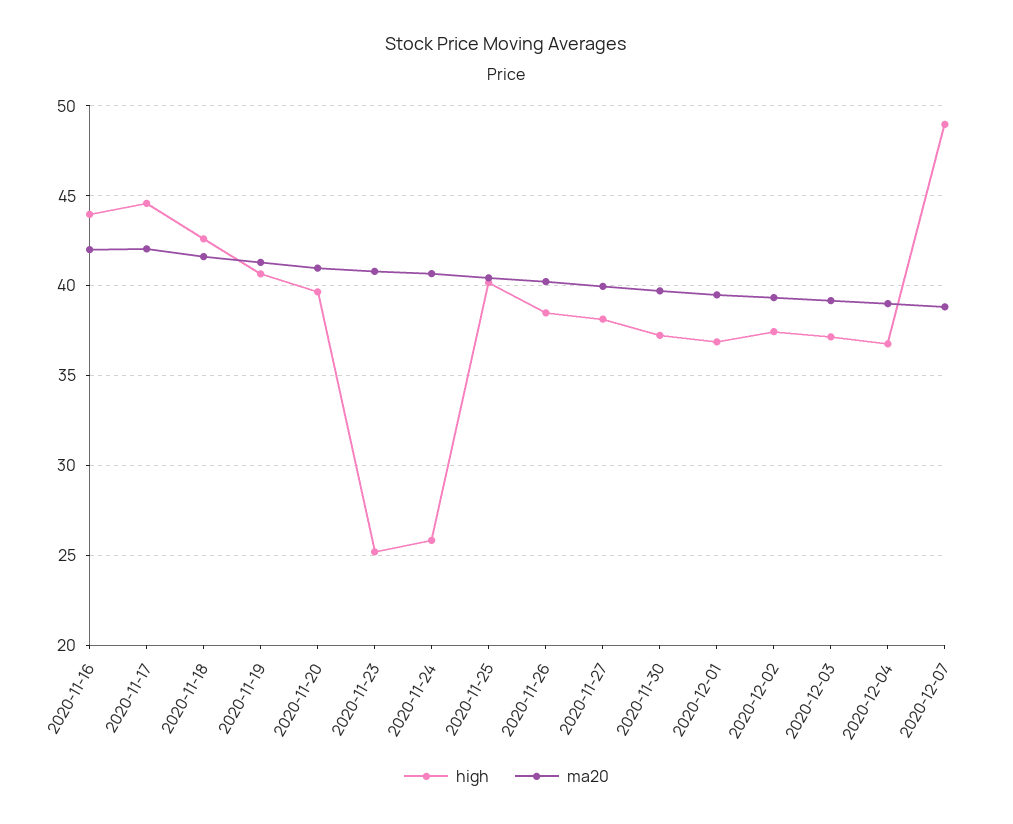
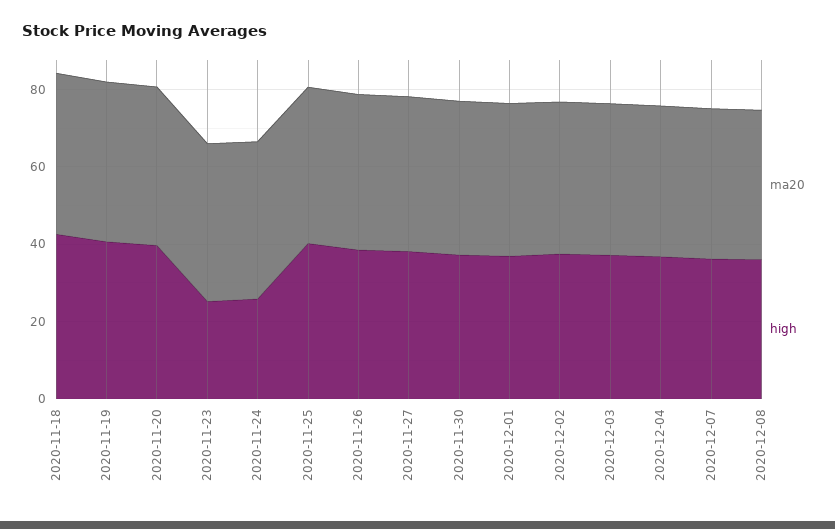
high, 2020-11-16: 44 -> none
ma20, 2020-11-16: 42 -> none
high, 2020-11-17: 44.5 -> none
ma20, 2020-11-17: 42 -> none
high, 2020-12-07: 49 -> 35
ma20, 2020-12-08: none -> 40
high, 2020-12-08: none -> 35

